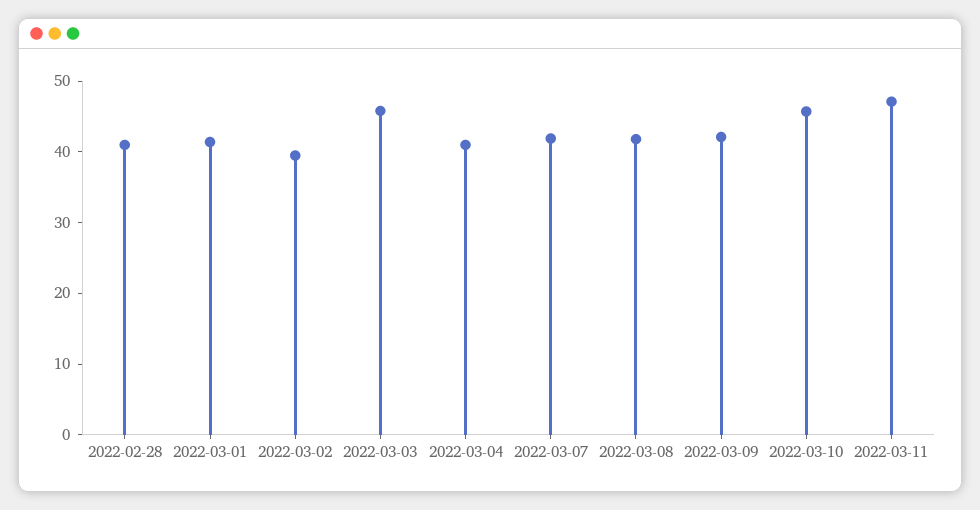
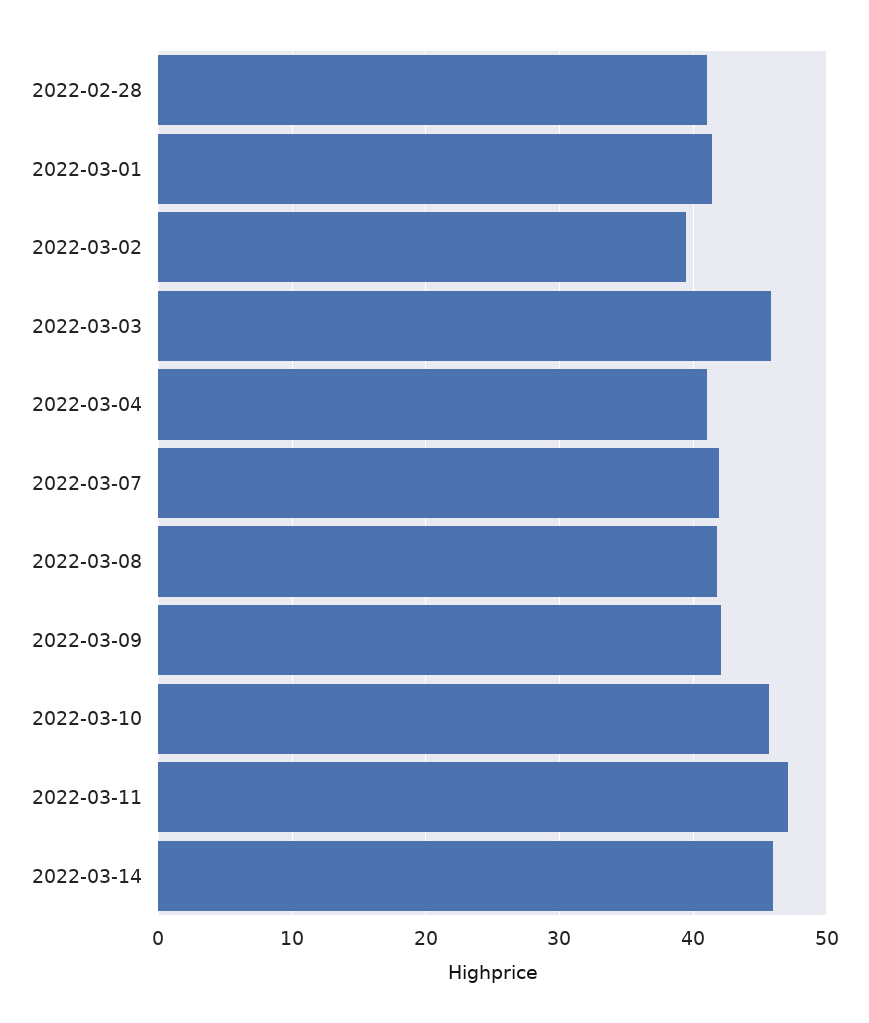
2022-03-14: none -> 46

